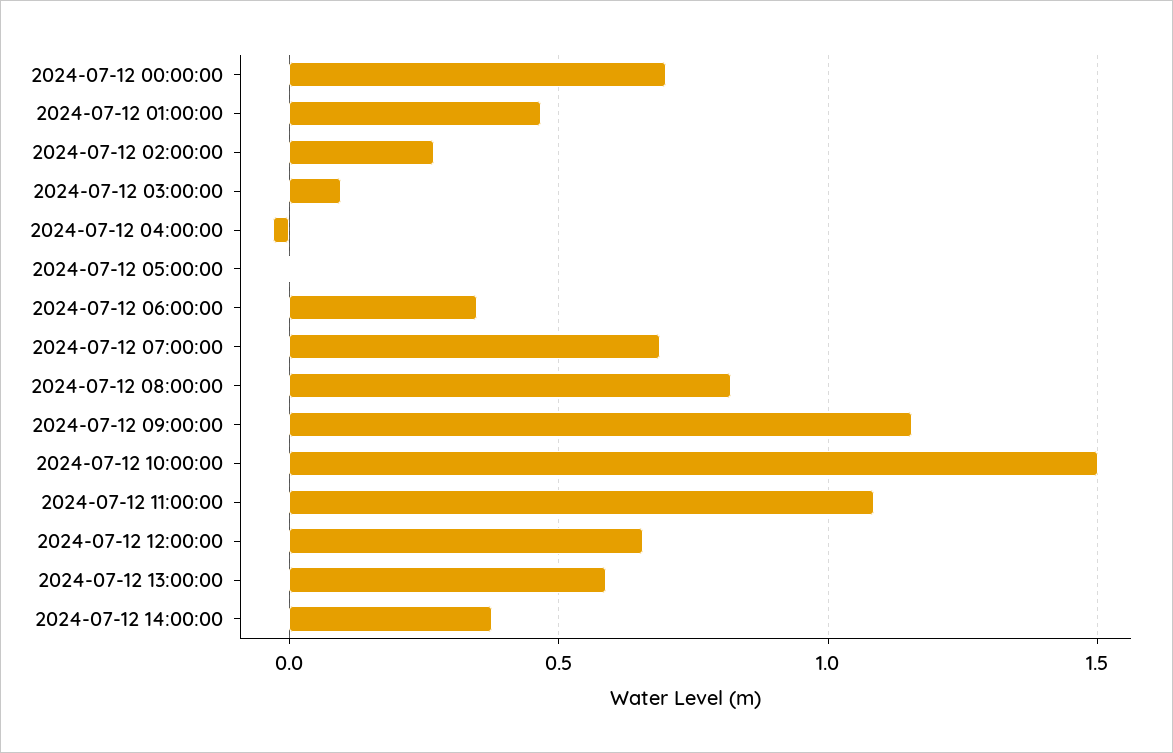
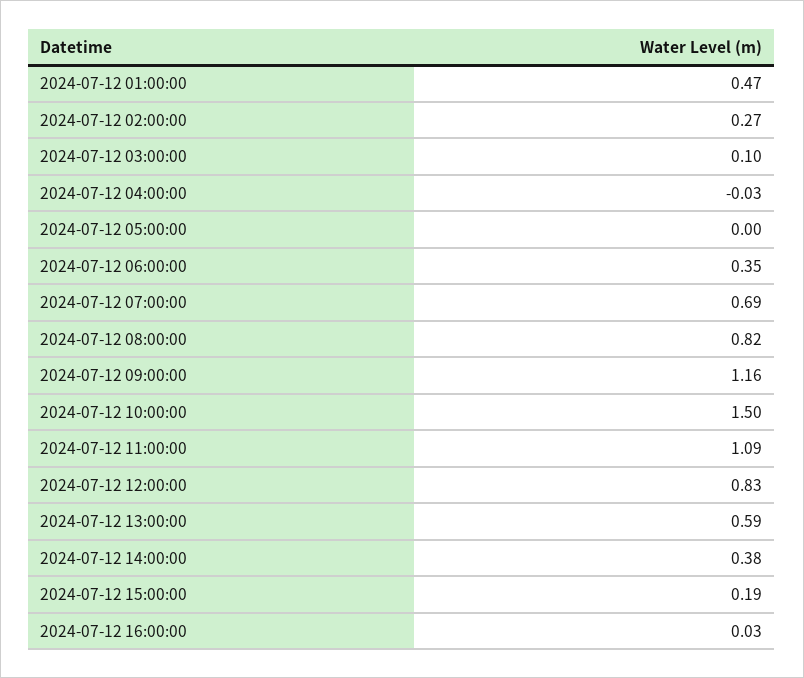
2024-07-12 00:00:00: 0.7 -> none
2024-07-12 12:00:00: 0.65 -> 0.83
2024-07-12 15:00:00: none -> 0.19
2024-07-12 16:00:00: none -> 0.03

